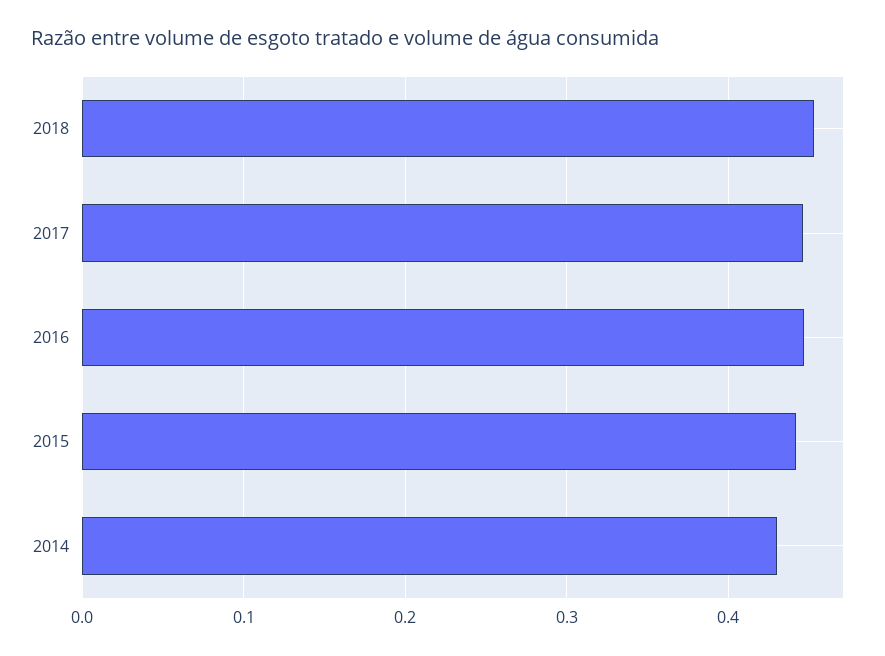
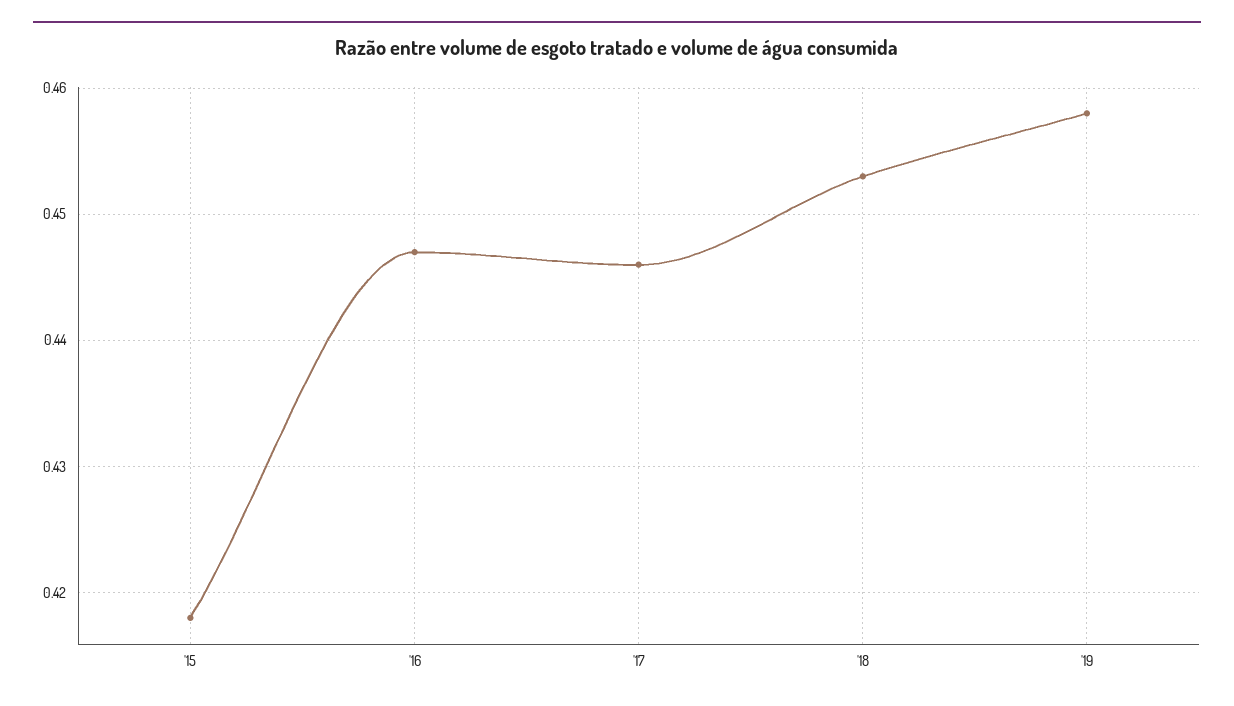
2015: 0.44 -> 0.418
2014: 0.43 -> none
'19: none -> 0.458

